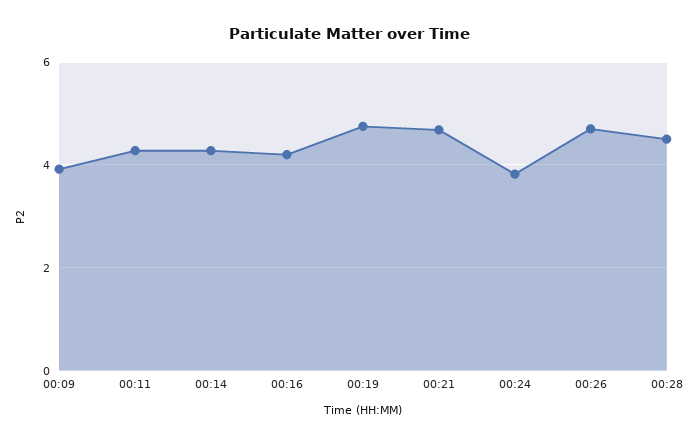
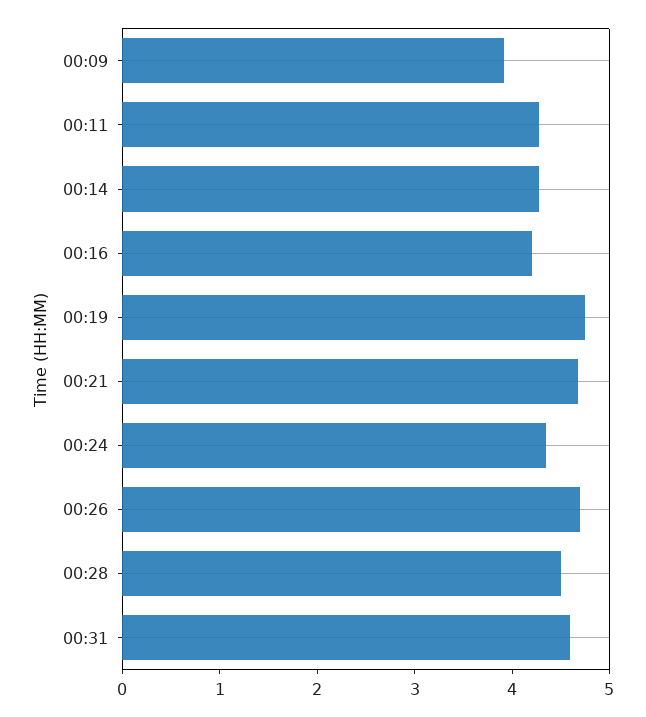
00:24: 3.8 -> 4.4
00:31: none -> 4.6

